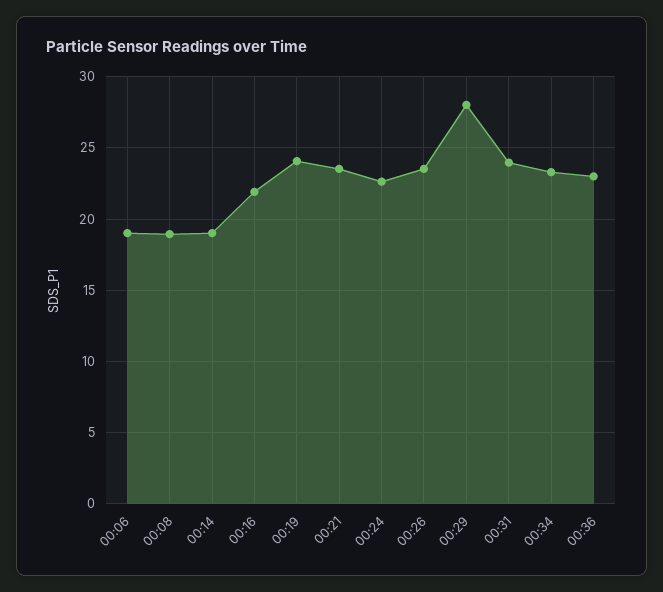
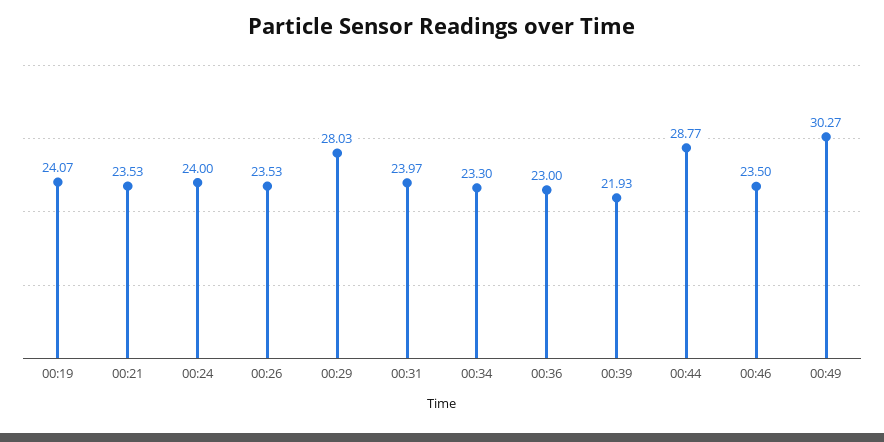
00:06: 19 -> none
00:08: 19 -> none
00:14: 19 -> none
00:16: 22 -> none
00:24: 22.5 -> 24
00:39: none -> 21.93
00:44: none -> 28.77
00:46: none -> 23.5
00:49: none -> 30.27

